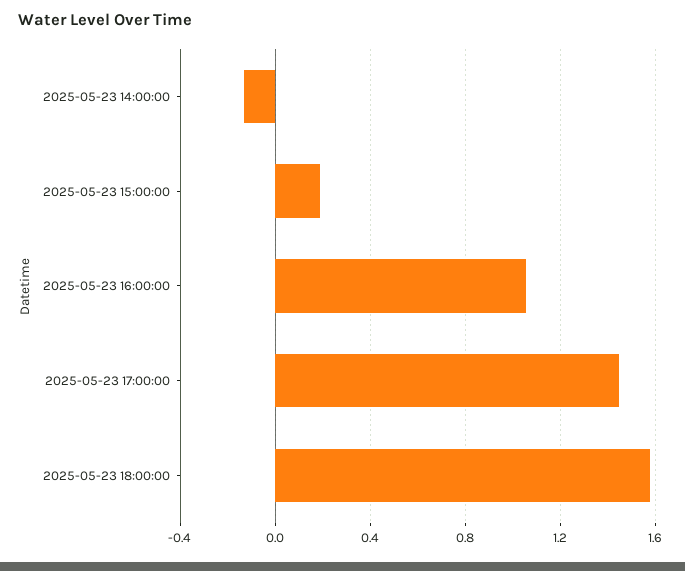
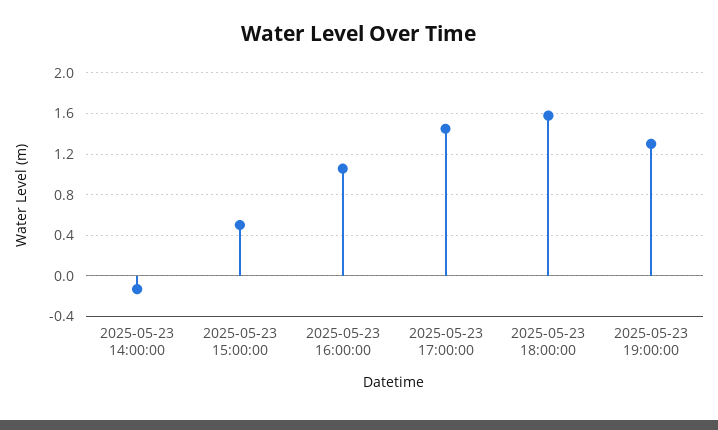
2025-05-23 15:00:00: 0.2 -> 0.5
2025-05-23 19:00:00: none -> 1.3

